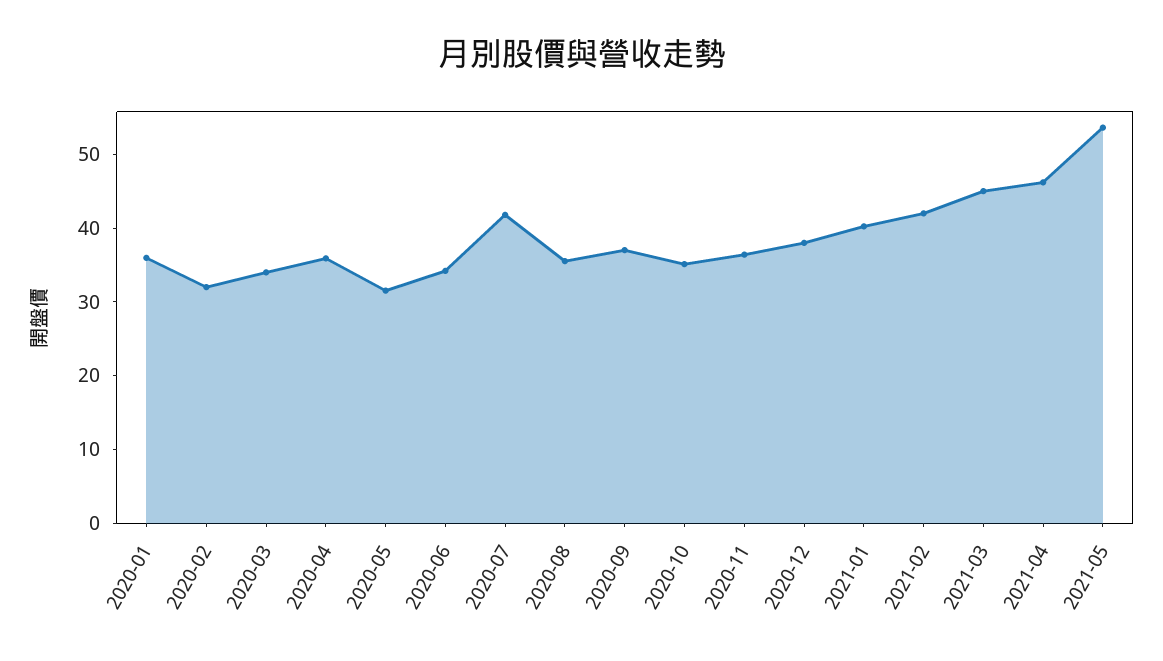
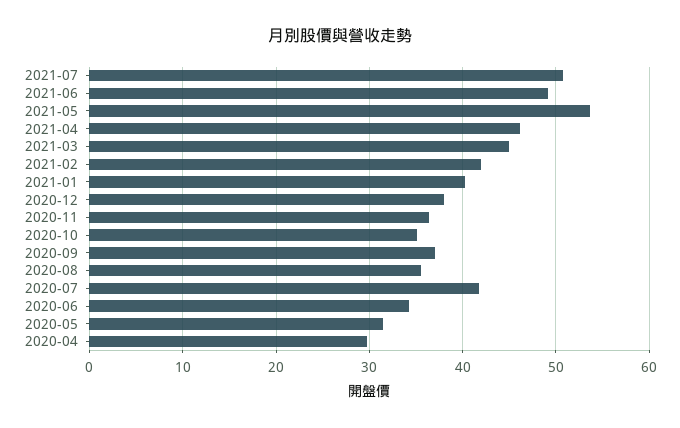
2020-01: 36 -> none
2020-02: 32 -> none
2020-03: 34 -> none
2020-04: 36 -> 30
2021-07: none -> 51
2021-06: none -> 49

